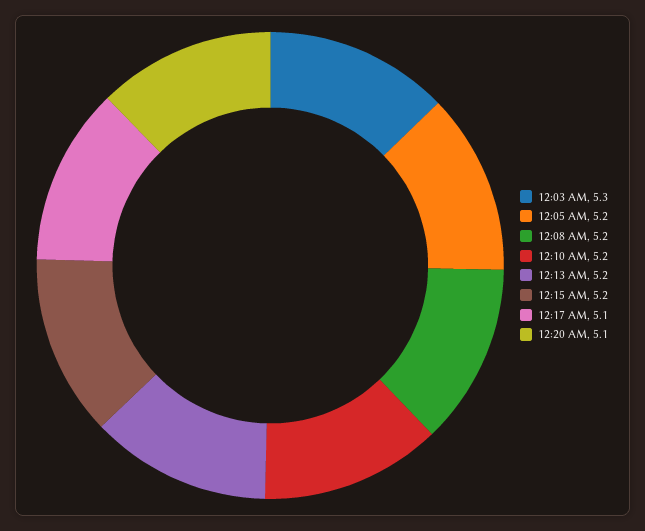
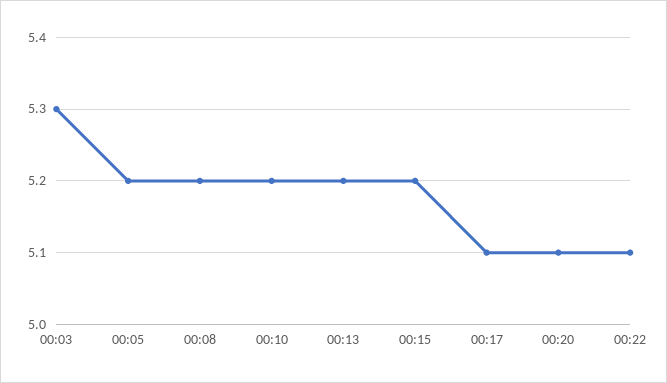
00:22: none -> 5.1

